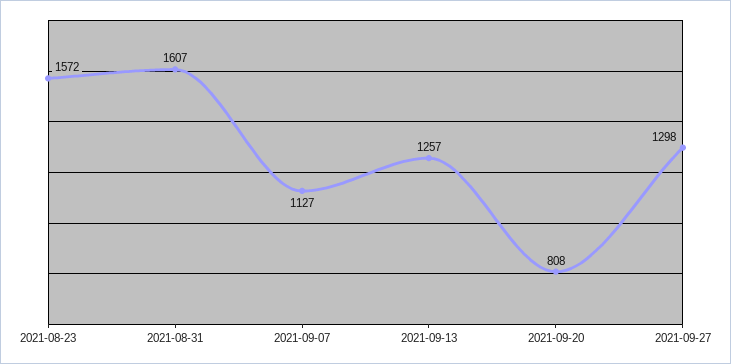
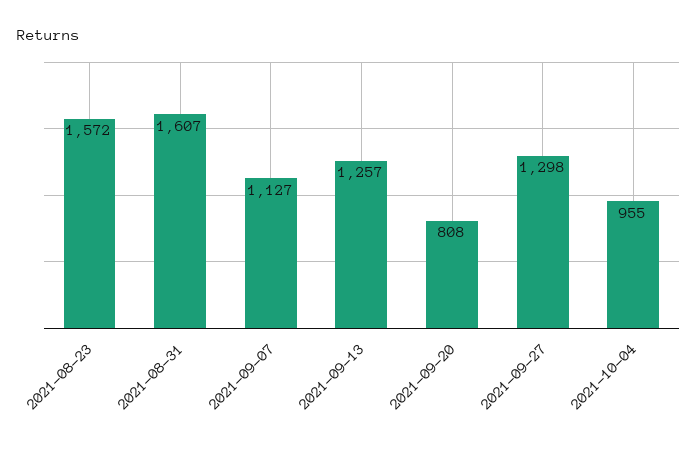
2021-10-04: none -> 955

